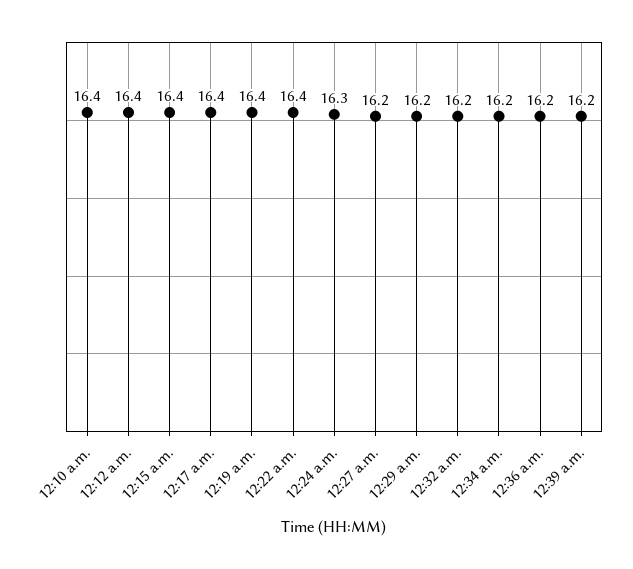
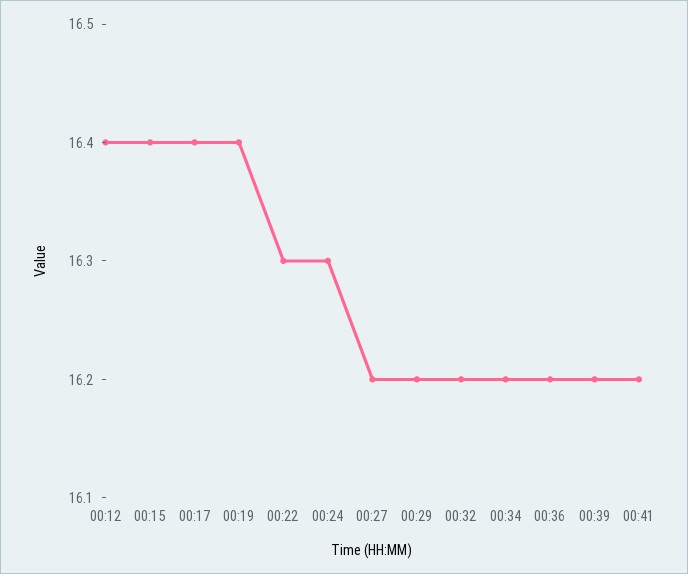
12:10 a.m.: 16.4 -> none
12:22 a.m.: 16.4 -> 16.3
00:41: none -> 16.2

